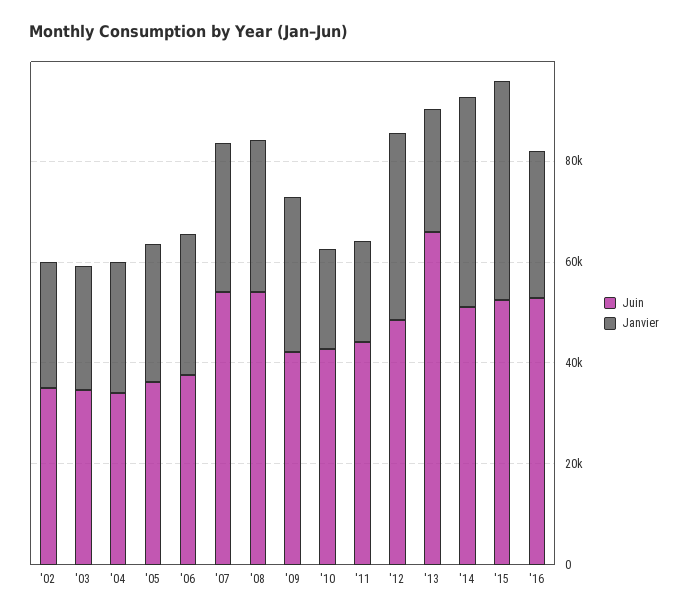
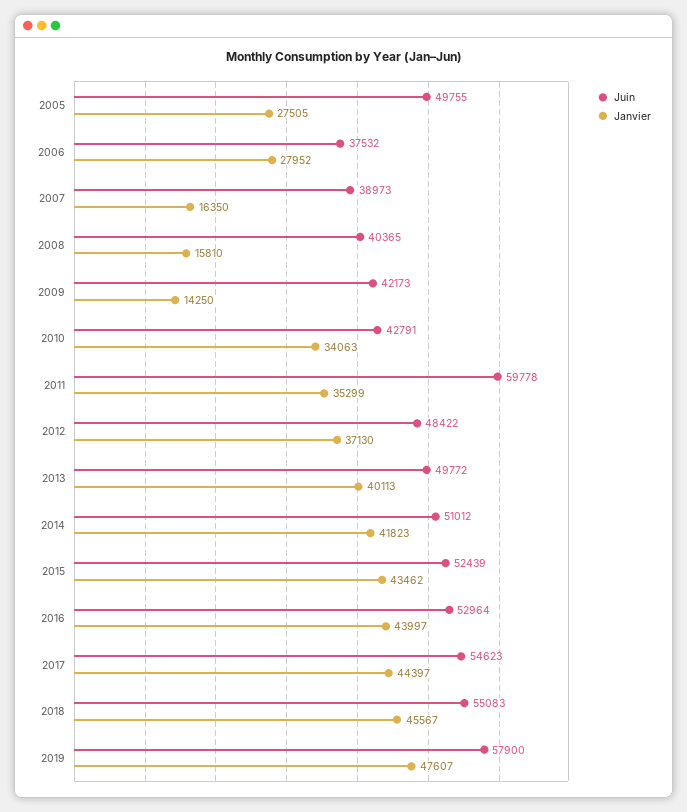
Juin, '02: 35000 -> none
Janvier, '02: 25000 -> none
Juin, '03: 35000 -> none
Janvier, '03: 25000 -> none
Juin, '04: 35000 -> none
Janvier, '04: 25000 -> none
Juin, '05: 35000 -> 49755
Juin, '07: 55000 -> 38973
Janvier, '07: 30000 -> 16350
Juin, '08: 55000 -> 40365
Janvier, '08: 30000 -> 15810
Janvier, '09: 30000 -> 14250
Janvier, '10: 20000 -> 34063
Juin, '11: 45000 -> 59778
Janvier, '11: 20000 -> 35299
Juin, '13: 65000 -> 49772
Janvier, '13: 25000 -> 40113
Janvier, '16: 30000 -> 43997
Juin, 2017: none -> 54623
Janvier, 2017: none -> 44397
Juin, 2018: none -> 55083
Janvier, 2018: none -> 45567
Juin, 2019: none -> 57900
Janvier, 2019: none -> 47607

